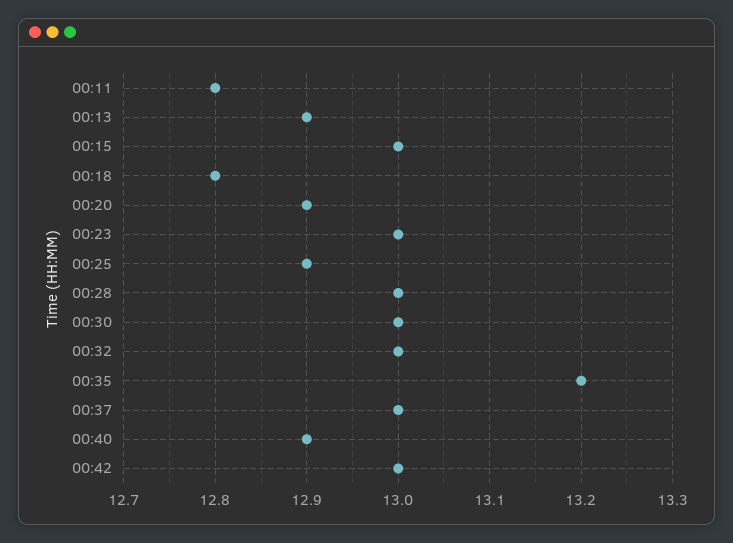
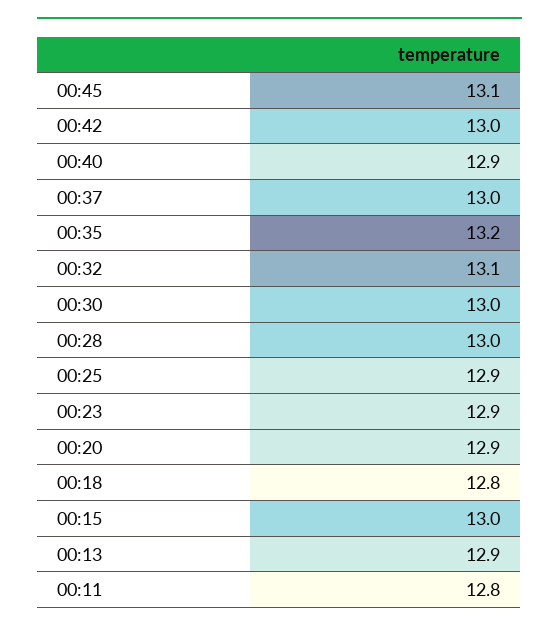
00:23: 13 -> 12.9
00:32: 13 -> 13.1
00:45: none -> 13.1

